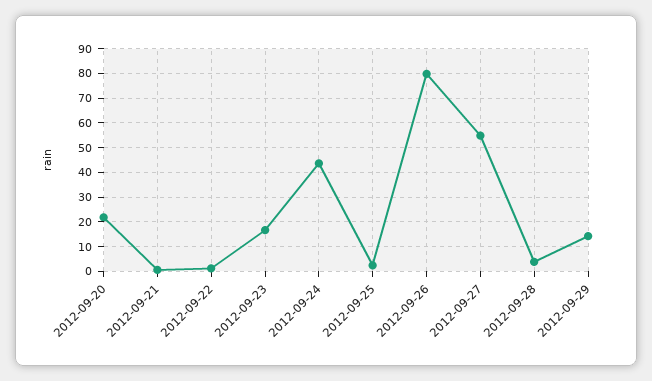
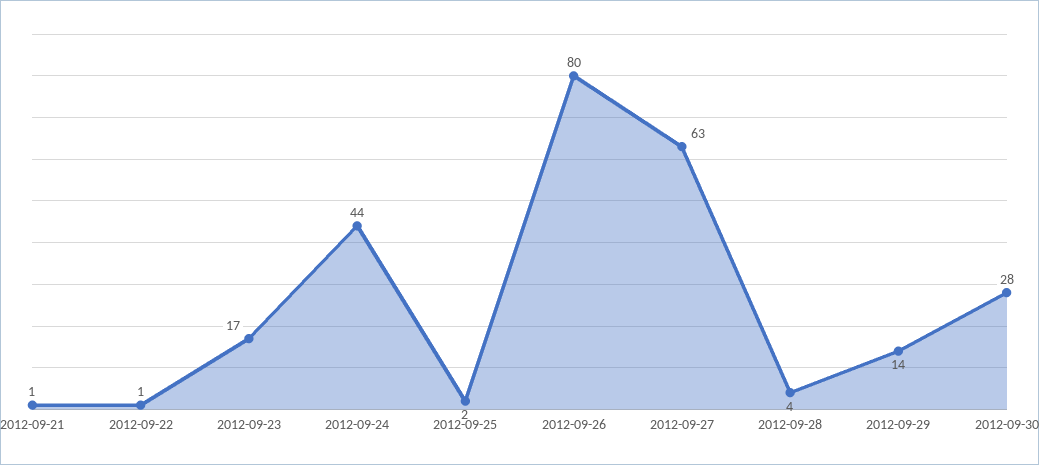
2012-09-20: 22.5 -> none
2012-09-27: 55 -> 63
2012-09-30: none -> 28

